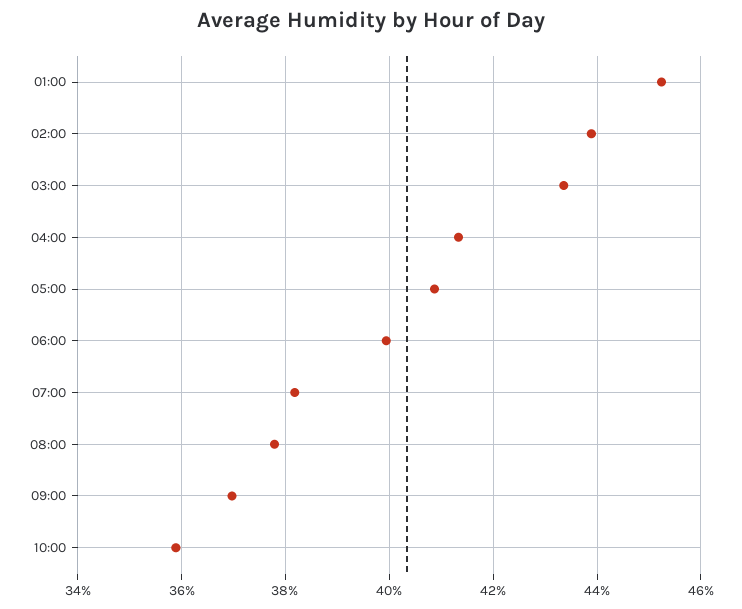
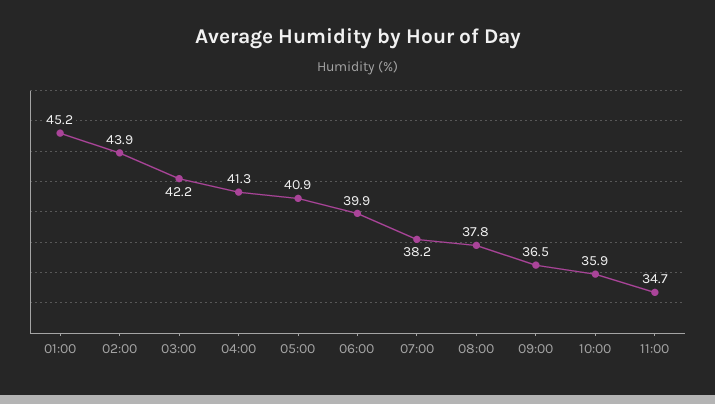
03:00: 43.4 -> 42.2
09:00: 37 -> 36.5
11:00: none -> 34.7

